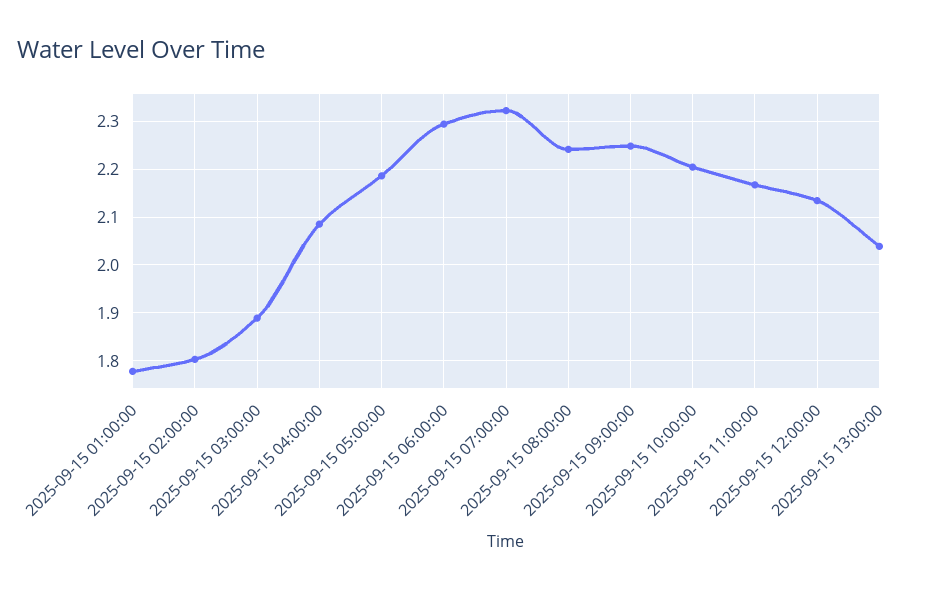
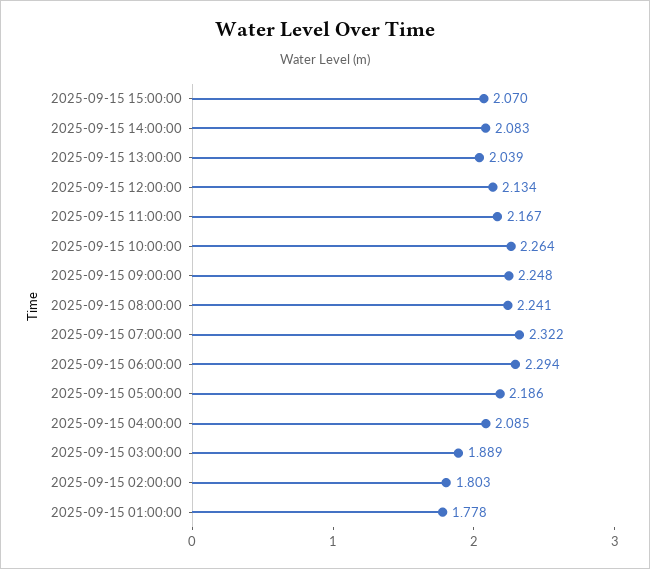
2025-09-15 10:00:00: 2.2 -> 2.264
2025-09-15 15:00:00: none -> 2.07
2025-09-15 14:00:00: none -> 2.083

